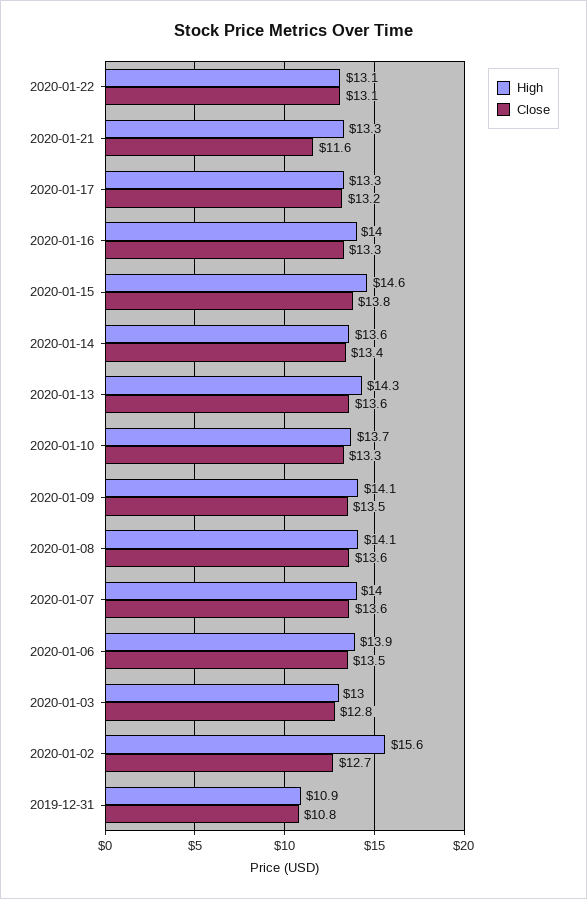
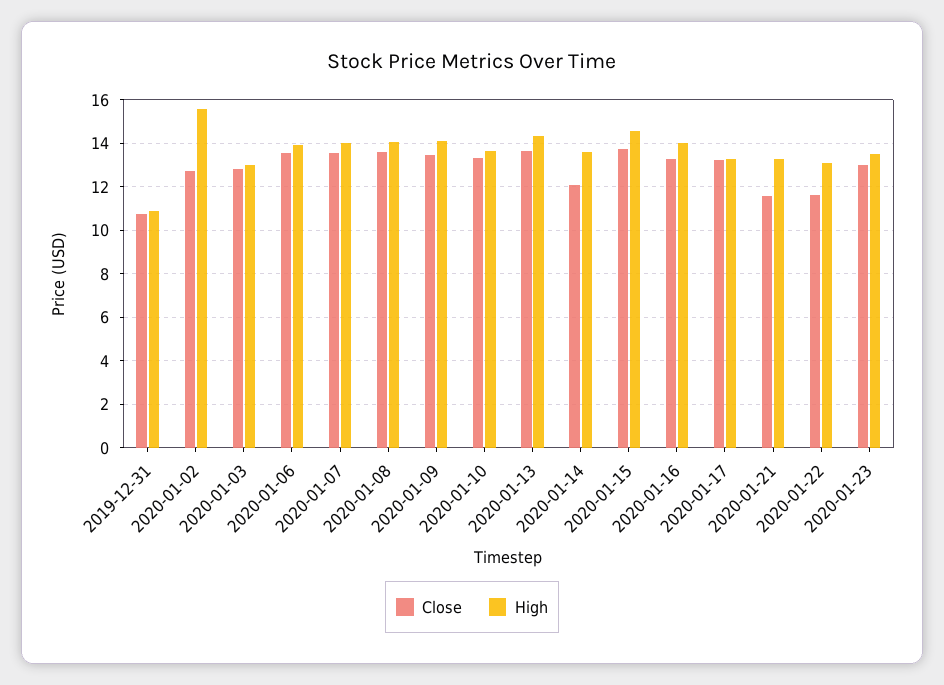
Close, 2020-01-22: 13.1 -> 11.5
Close, 2020-01-14: 13.4 -> 12
Close, 2020-01-23: none -> 13
High, 2020-01-23: none -> 13.5

